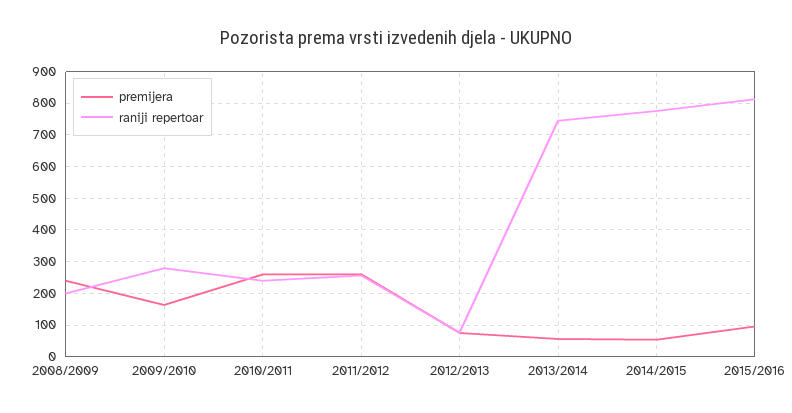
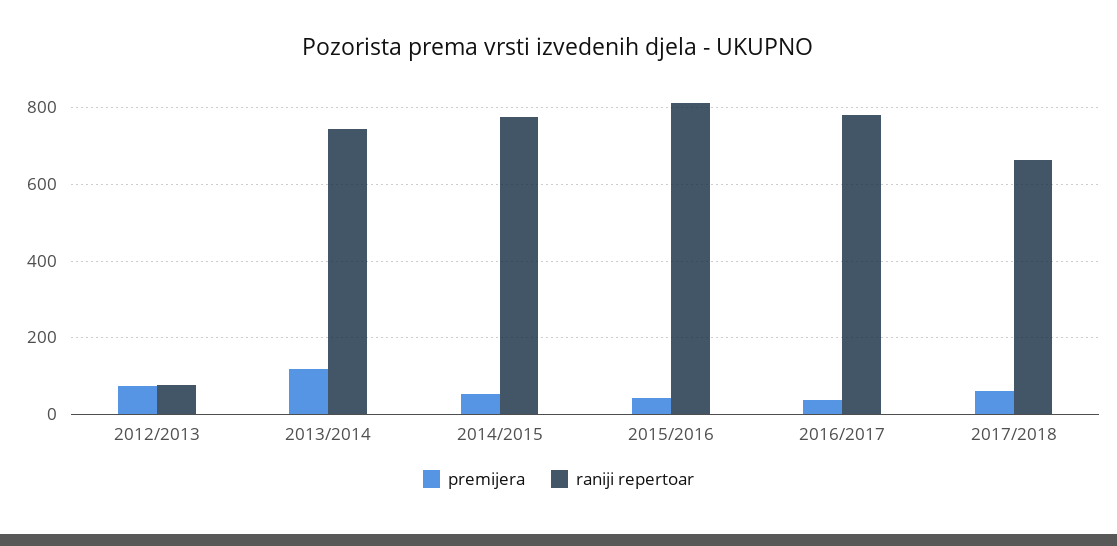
premijera, 2008/2009: 240 -> none
raniji repertoar, 2008/2009: 200 -> none
premijera, 2009/2010: 160 -> none
raniji repertoar, 2009/2010: 280 -> none
premijera, 2010/2011: 260 -> none
raniji repertoar, 2010/2011: 240 -> none
premijera, 2011/2012: 260 -> none
raniji repertoar, 2011/2012: 260 -> none
premijera, 2013/2014: 60 -> 120
premijera, 2015/2016: 100 -> 40
premijera, 2016/2017: none -> 40
raniji repertoar, 2016/2017: none -> 780
premijera, 2017/2018: none -> 60
raniji repertoar, 2017/2018: none -> 660

